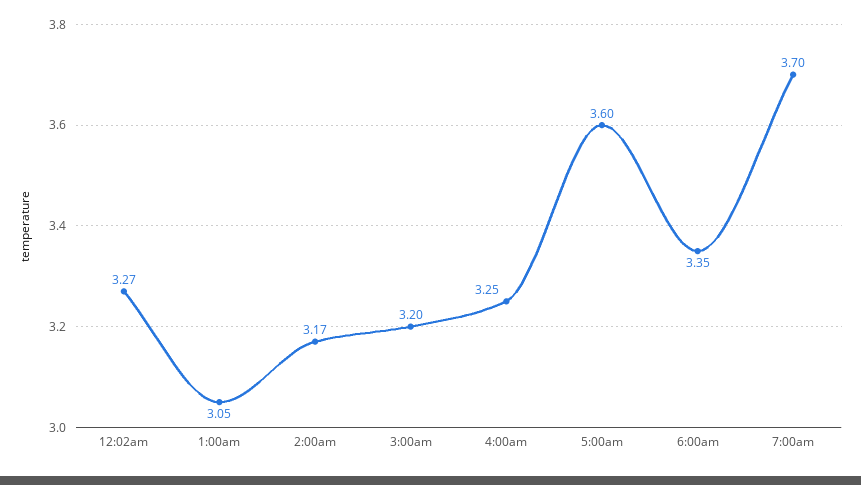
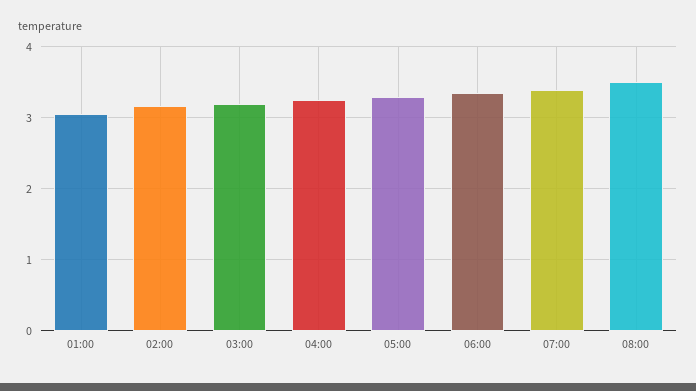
12:02am: 3.27 -> none
5:00am: 3.6 -> 3.3
7:00am: 3.7 -> 3.4
08:00: none -> 3.5

